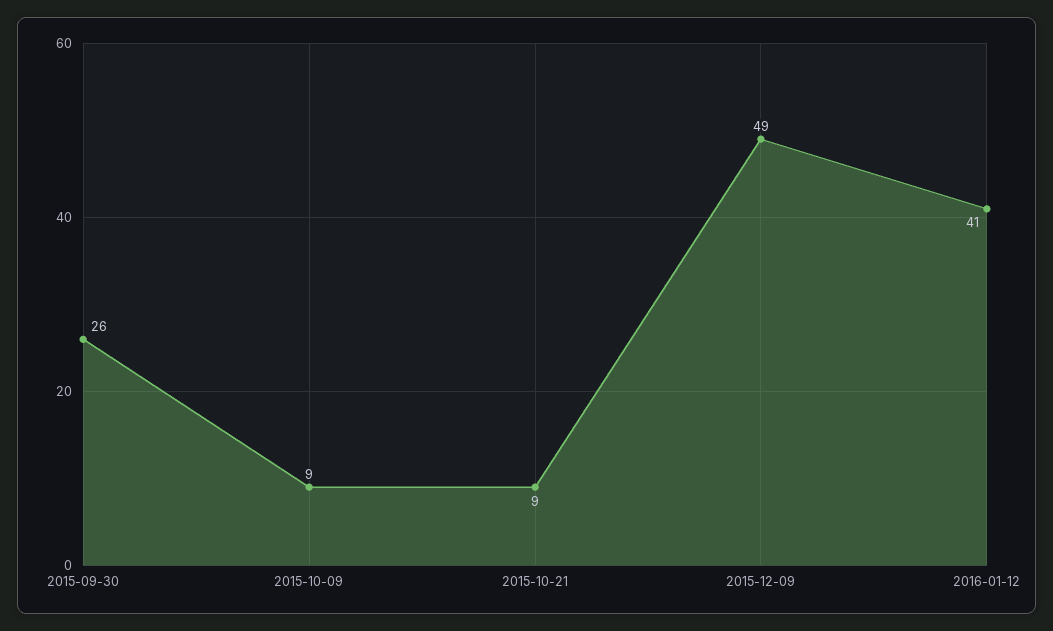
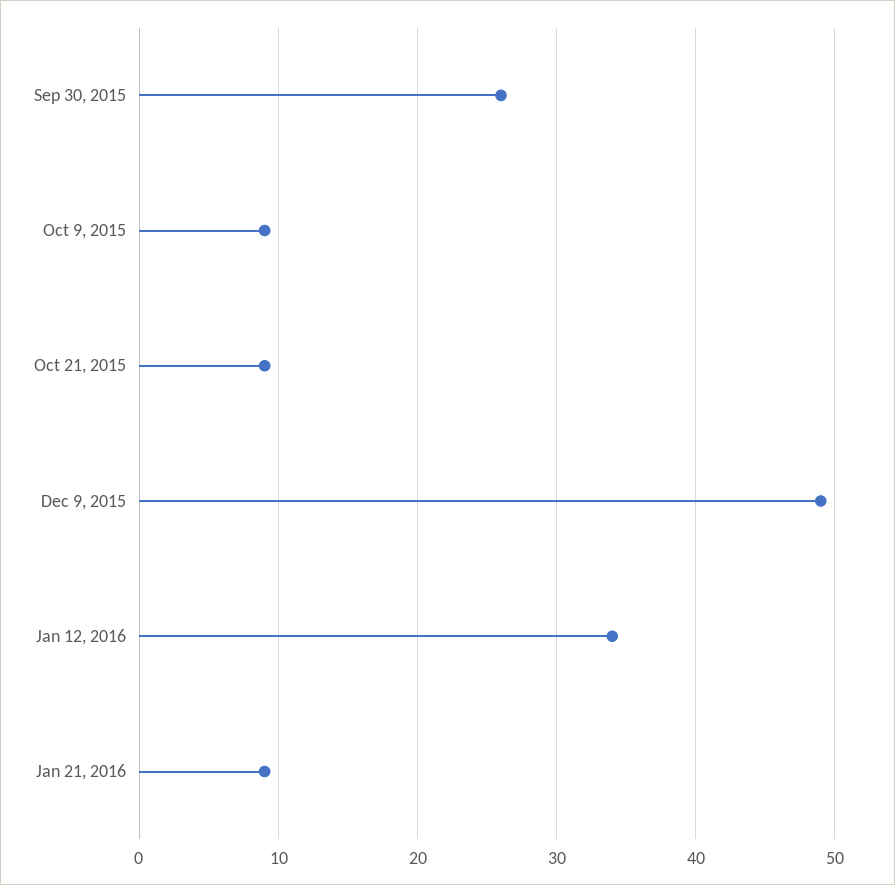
2016-01-12: 41 -> 34
Jan 21, 2016: none -> 9

